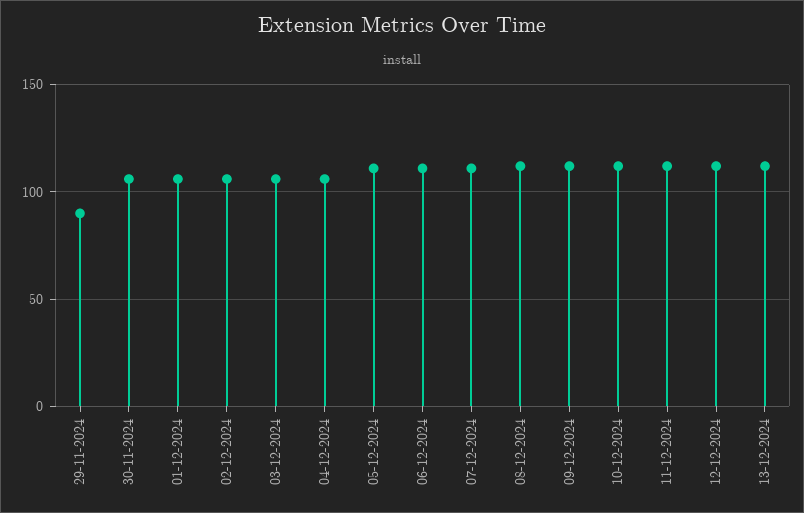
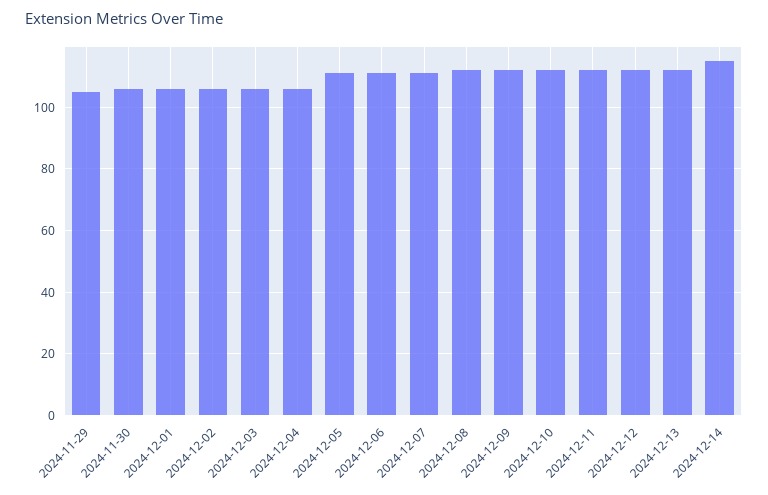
29-11-2024: 90 -> 105
2024-12-14: none -> 115

